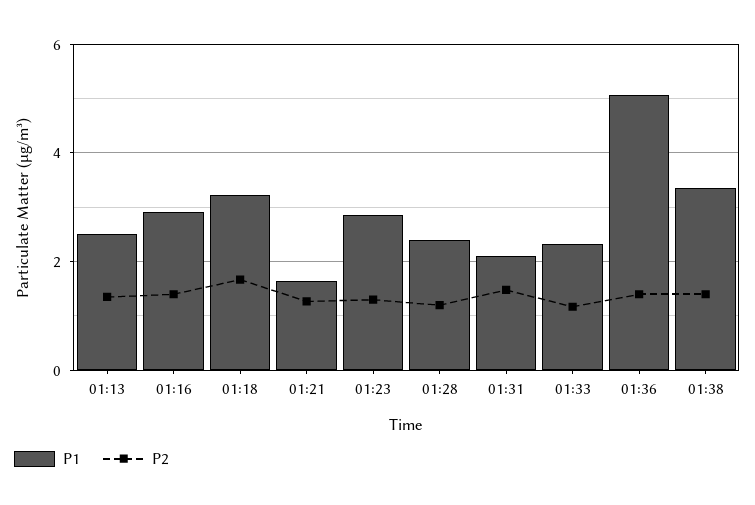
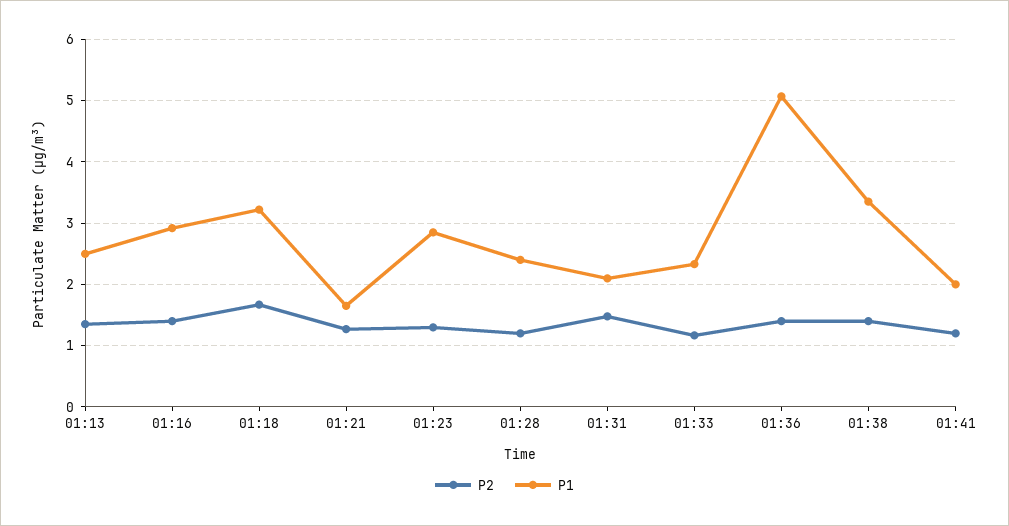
P2, 01:41: none -> 1.2
P1, 01:41: none -> 2

